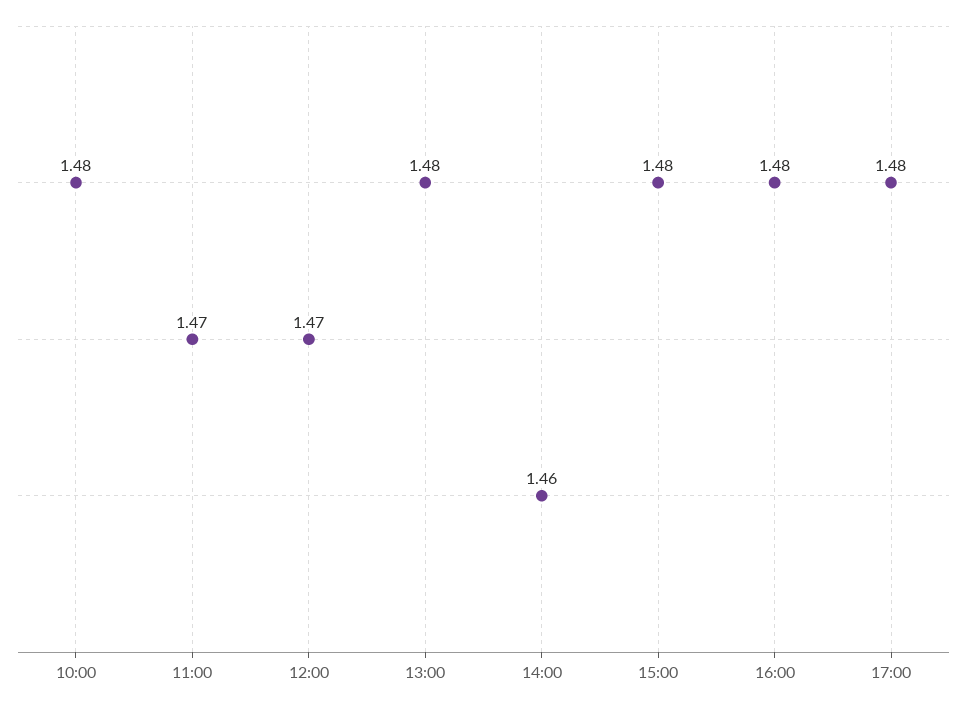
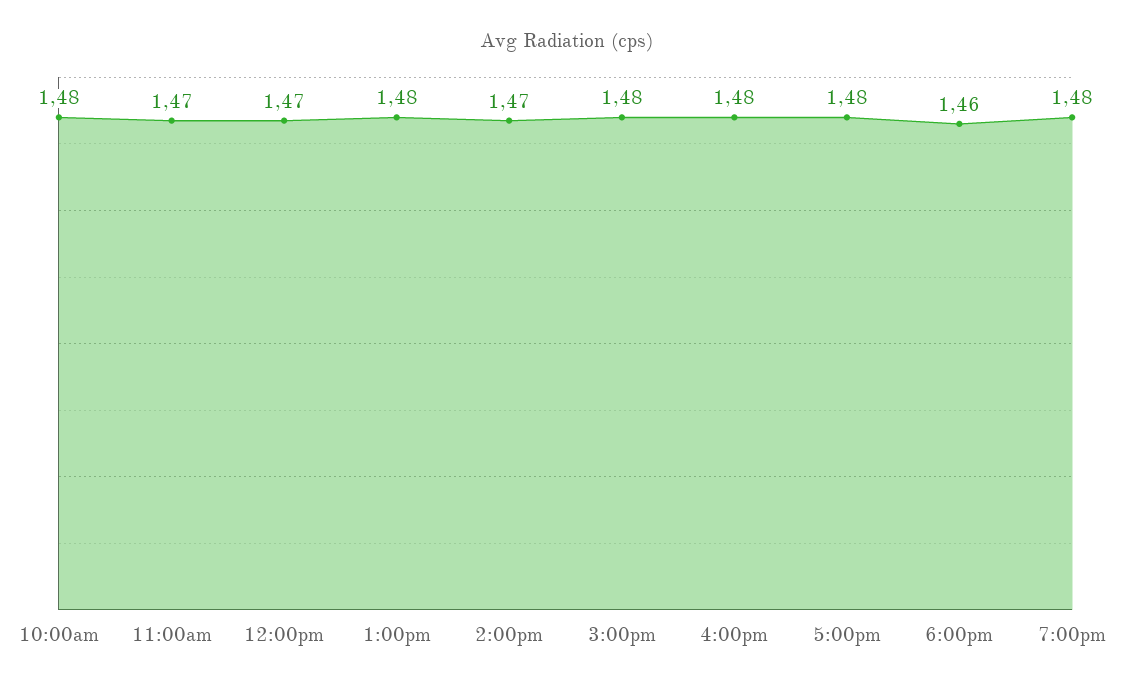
14:00: 1.46 -> 1.47
6:00pm: none -> 1.46
7:00pm: none -> 1.48

